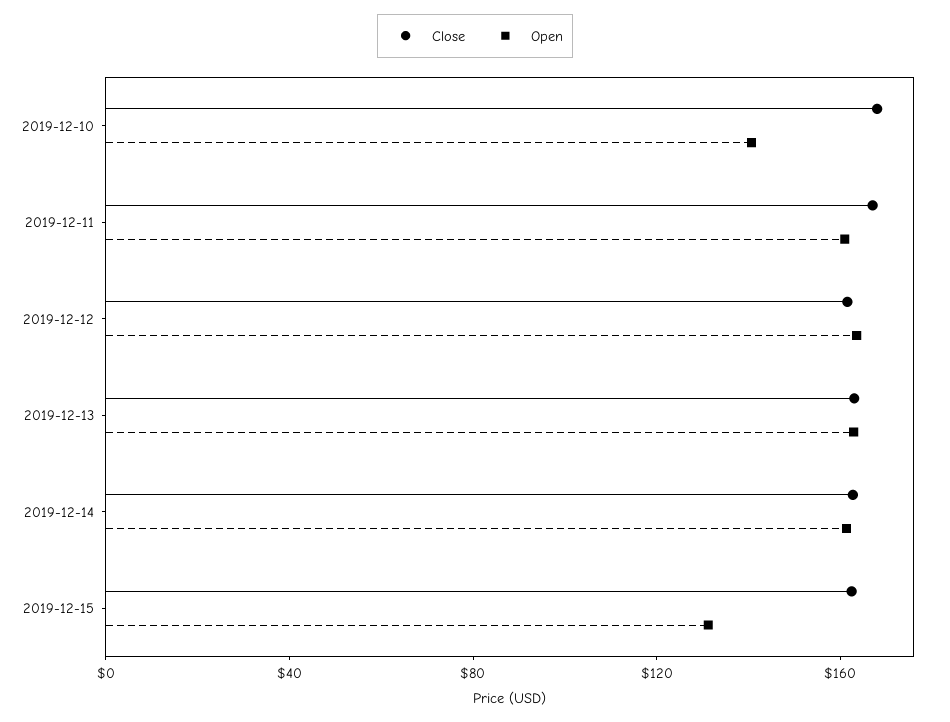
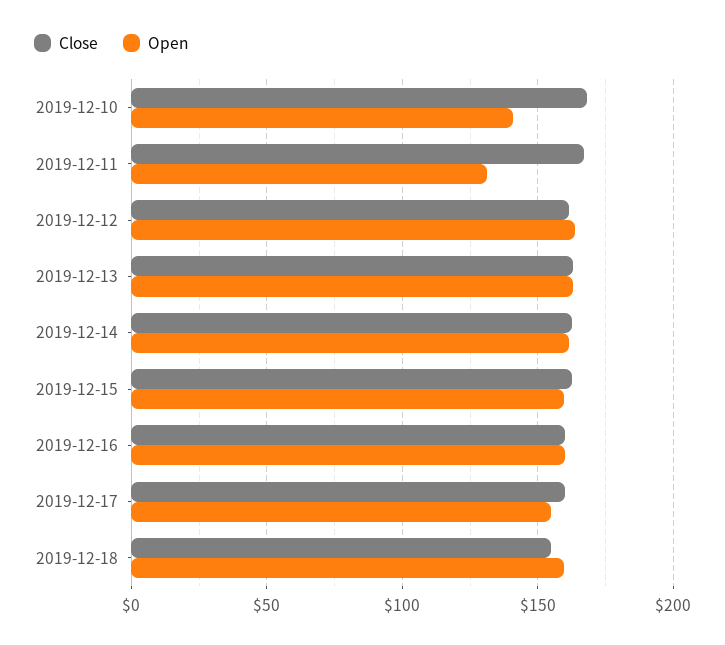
Open, 2019-12-11: 160 -> 130
Open, 2019-12-15: 130 -> 160
Close, 2019-12-16: none -> 160
Open, 2019-12-16: none -> 160
Close, 2019-12-17: none -> 160
Open, 2019-12-17: none -> 155
Close, 2019-12-18: none -> 155
Open, 2019-12-18: none -> 160

